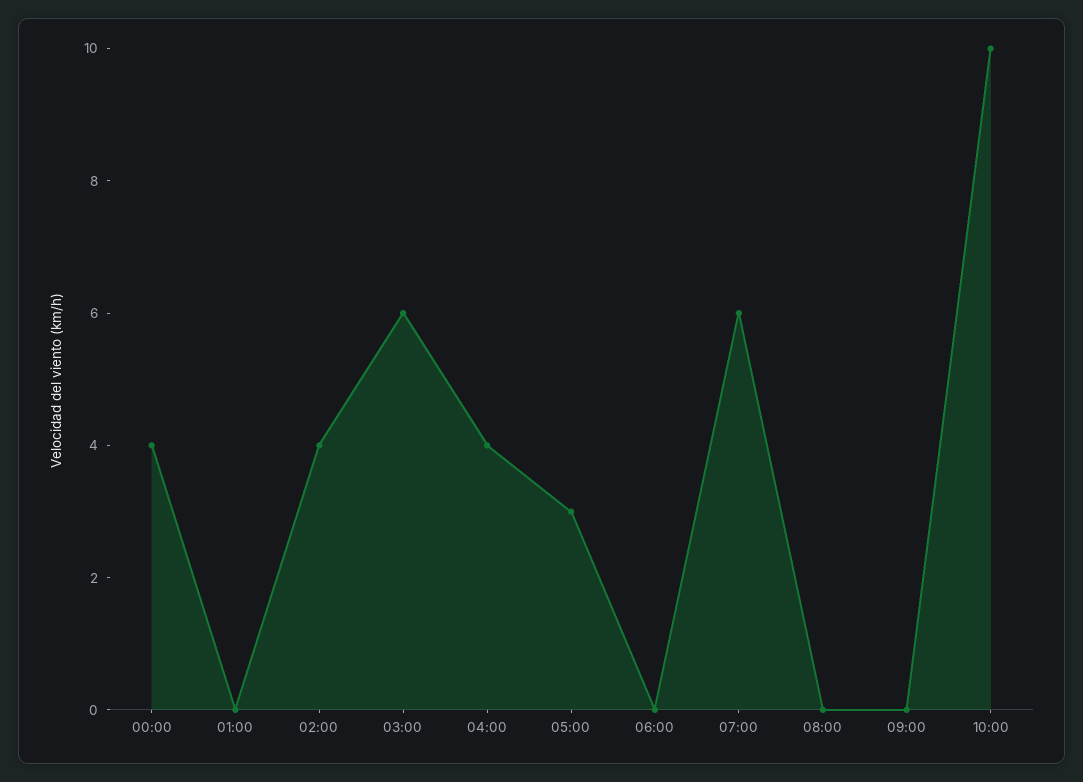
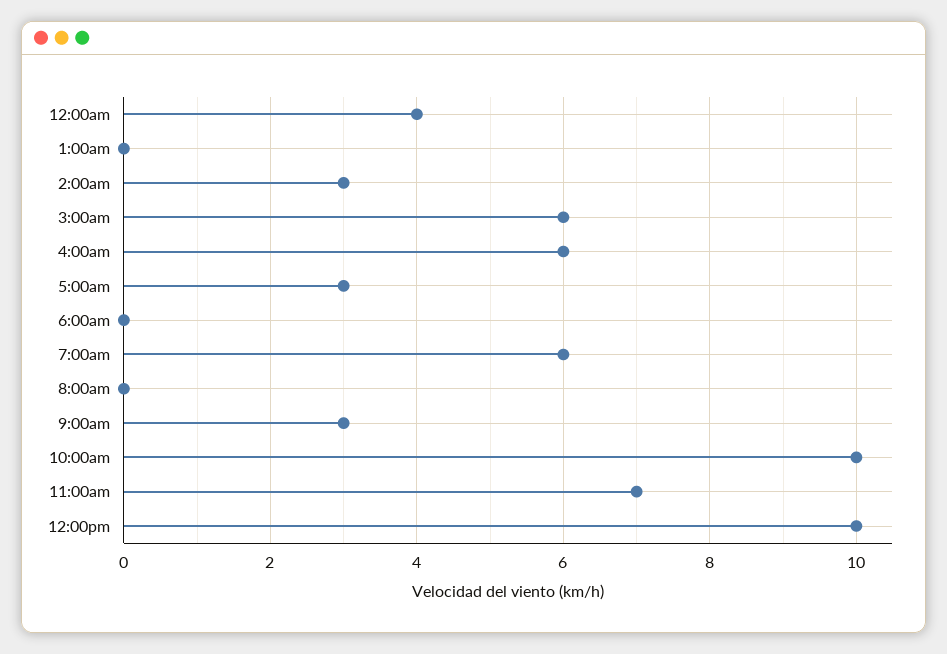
02:00: 4 -> 3
04:00: 4 -> 6
09:00: 0 -> 3
11:00am: none -> 7
12:00pm: none -> 10

